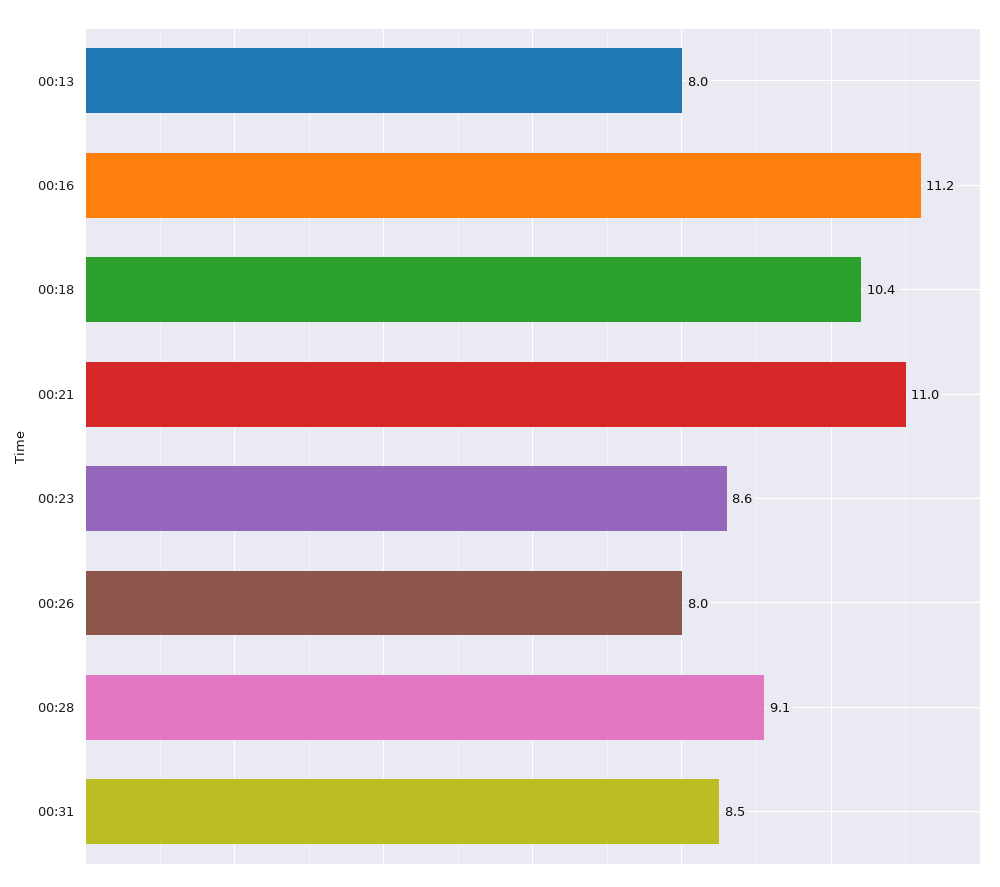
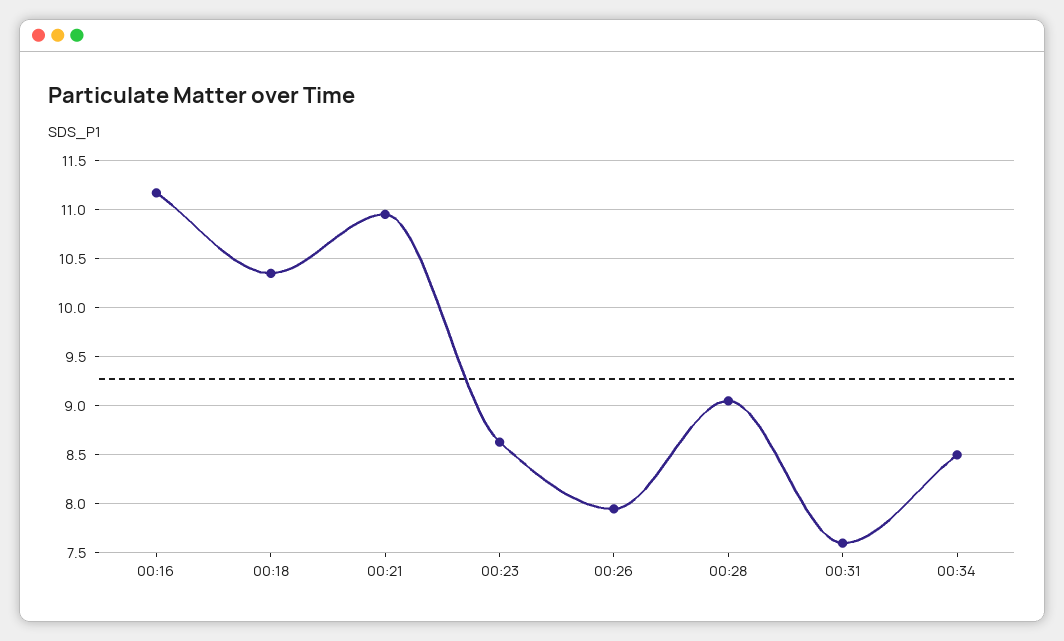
00:13: 8 -> none
00:31: 8.5 -> 7.6
00:34: none -> 8.5

